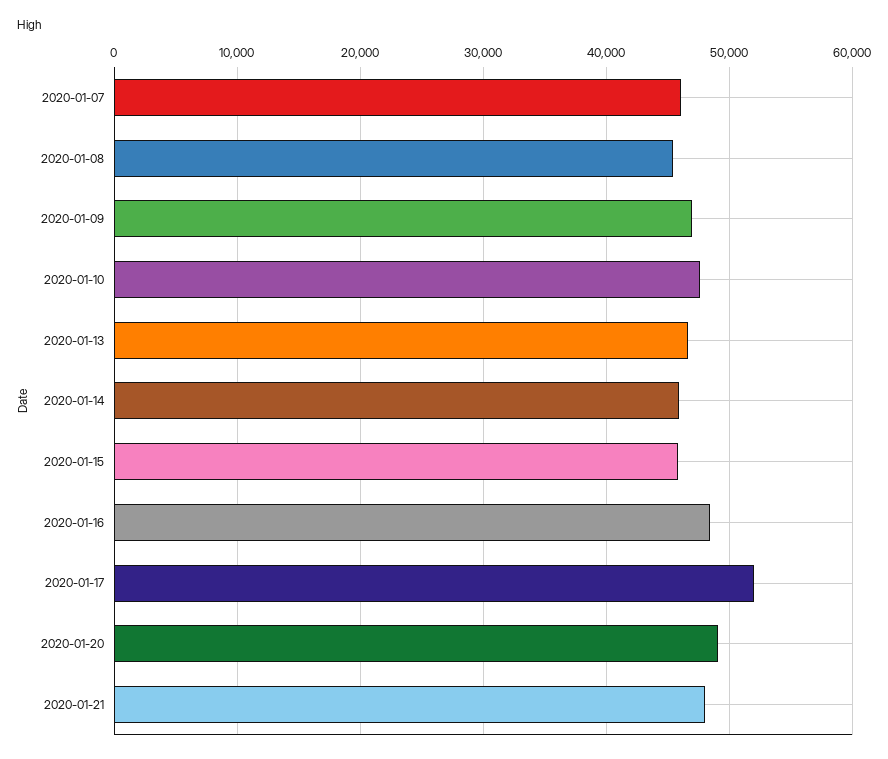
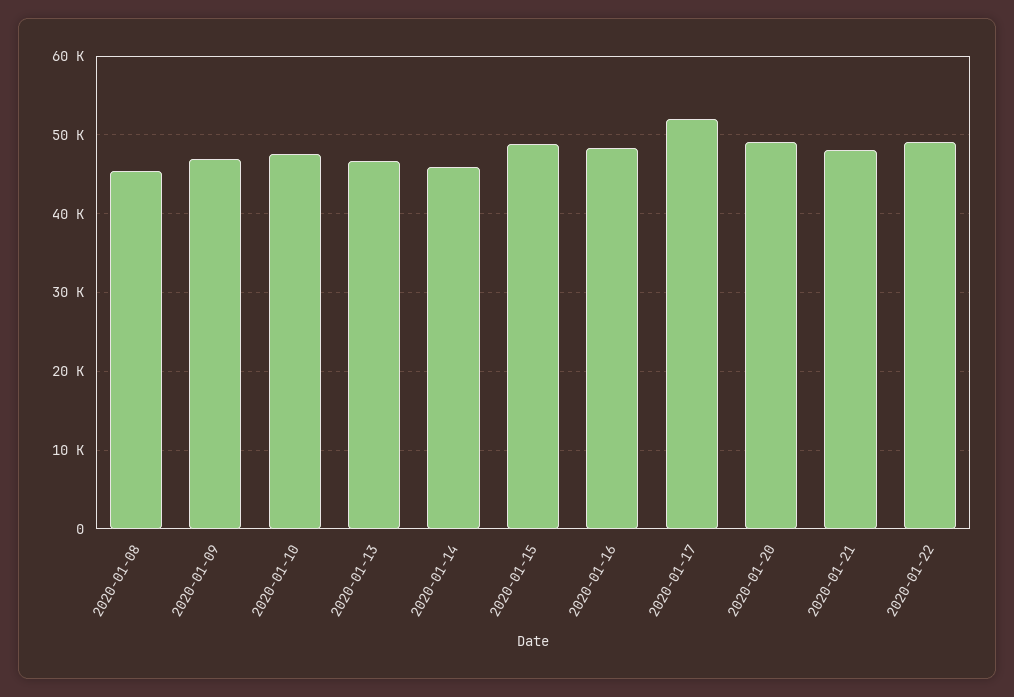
2020-01-07: 46000 -> none
2020-01-15: 46000 -> 49000
2020-01-22: none -> 49000

